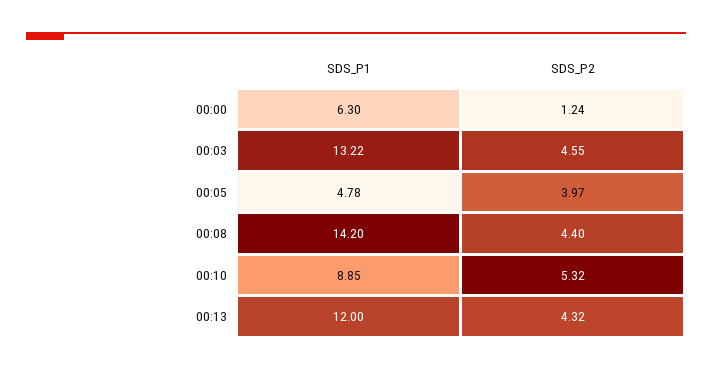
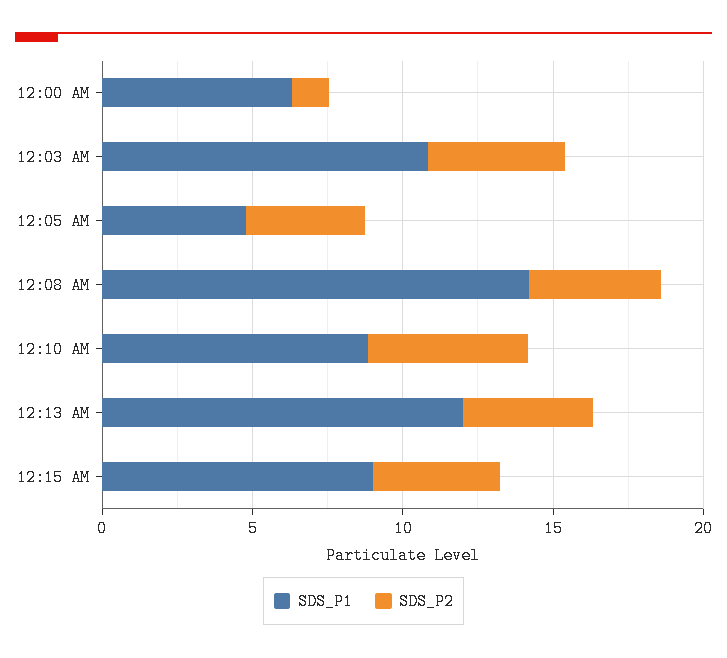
SDS_P1, 00:03: 13.22 -> 11
SDS_P1, 12:15 AM: none -> 9
SDS_P2, 12:15 AM: none -> 4

